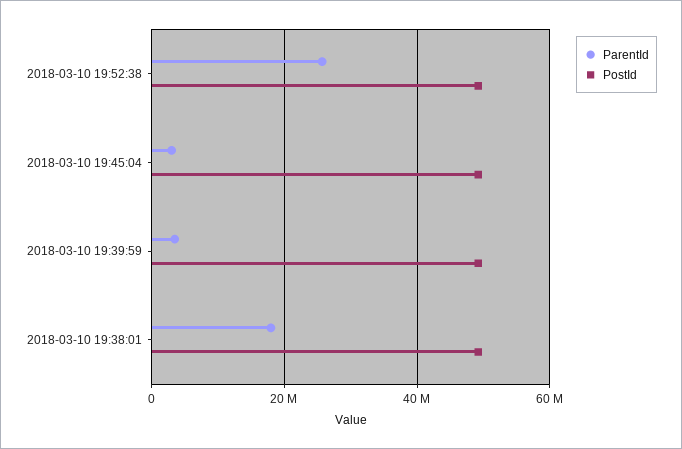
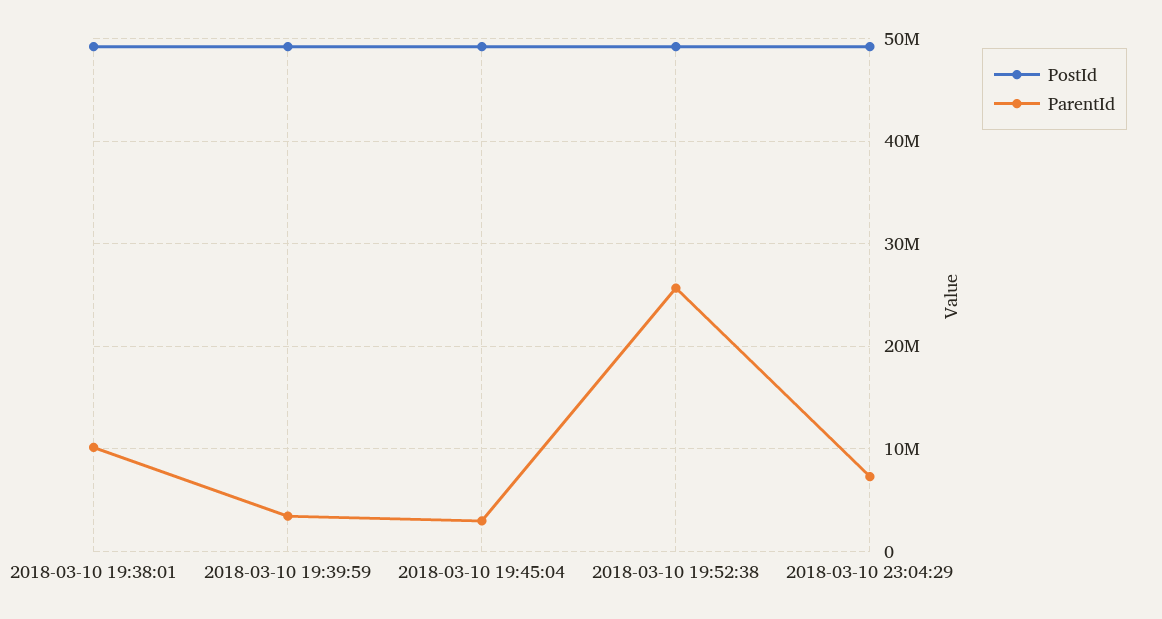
ParentId, 2018-03-10 19:38:01: 18000000 -> 10000000
PostId, 2018-03-10 23:04:29: none -> 49000000
ParentId, 2018-03-10 23:04:29: none -> 7000000

